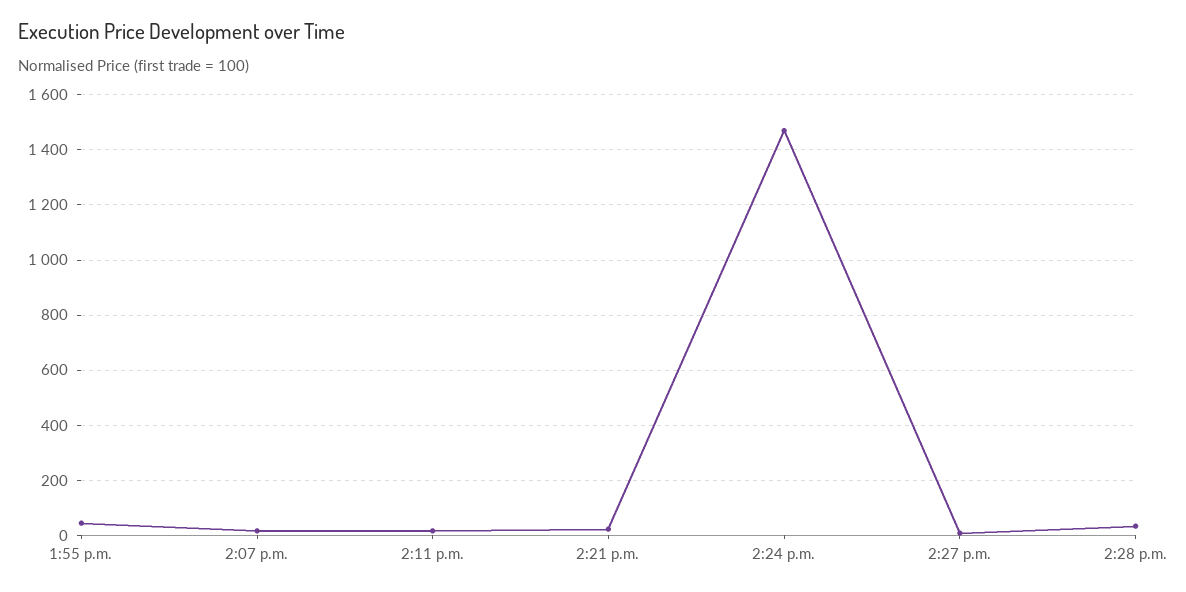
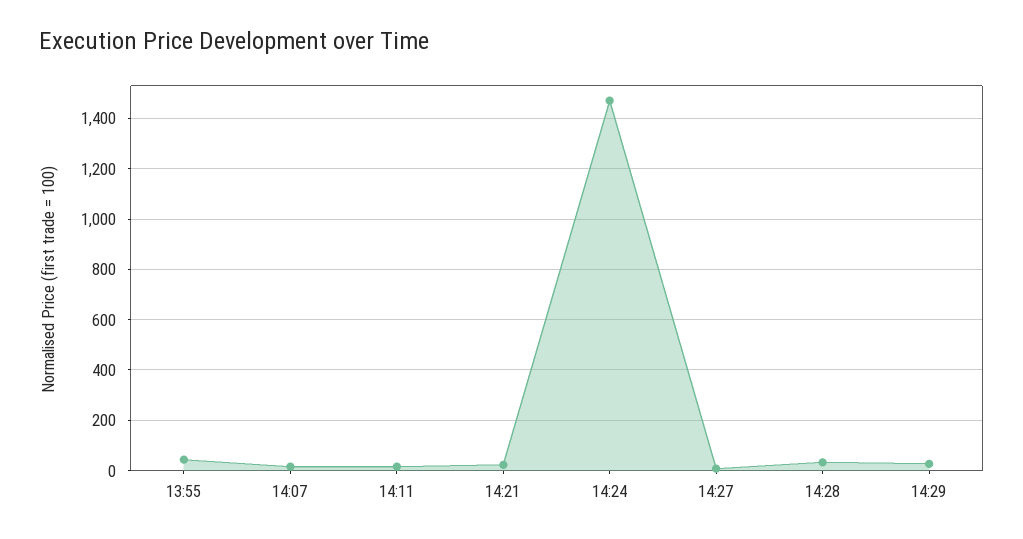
14:29: none -> 25

